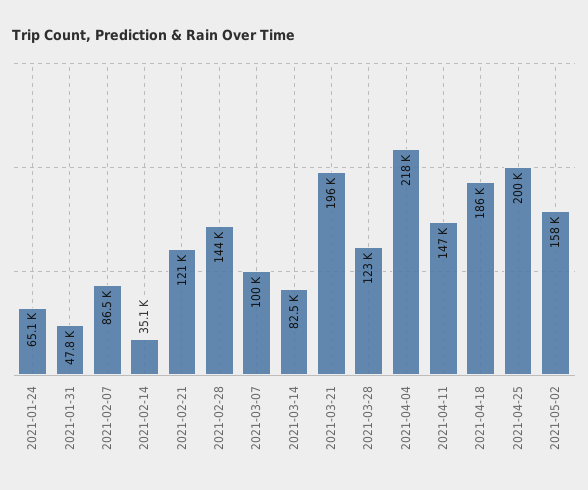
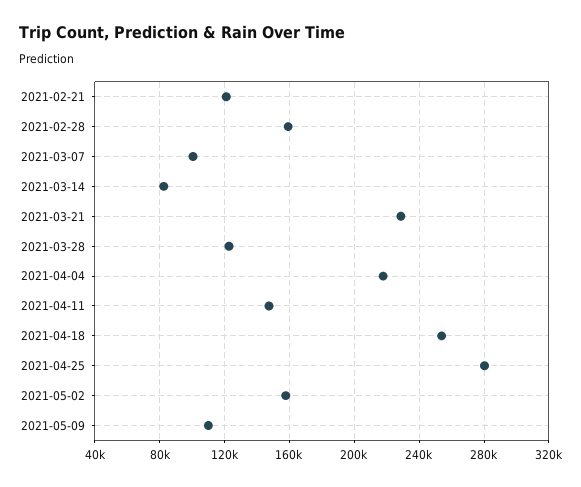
2021-01-24: 65100 -> none
2021-01-31: 47800 -> none
2021-02-07: 86500 -> none
2021-02-14: 35100 -> none
2021-02-28: 144000 -> 160000
2021-03-21: 196000 -> 230000
2021-04-18: 186000 -> 255000
2021-04-25: 200000 -> 280000
2021-05-09: none -> 110000

